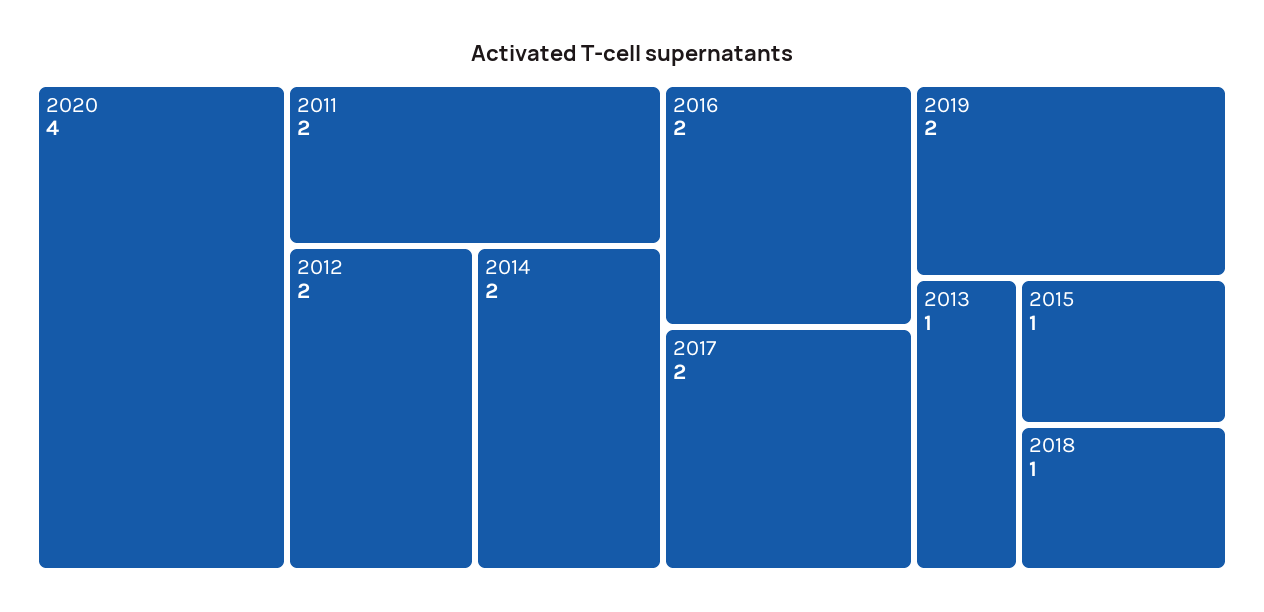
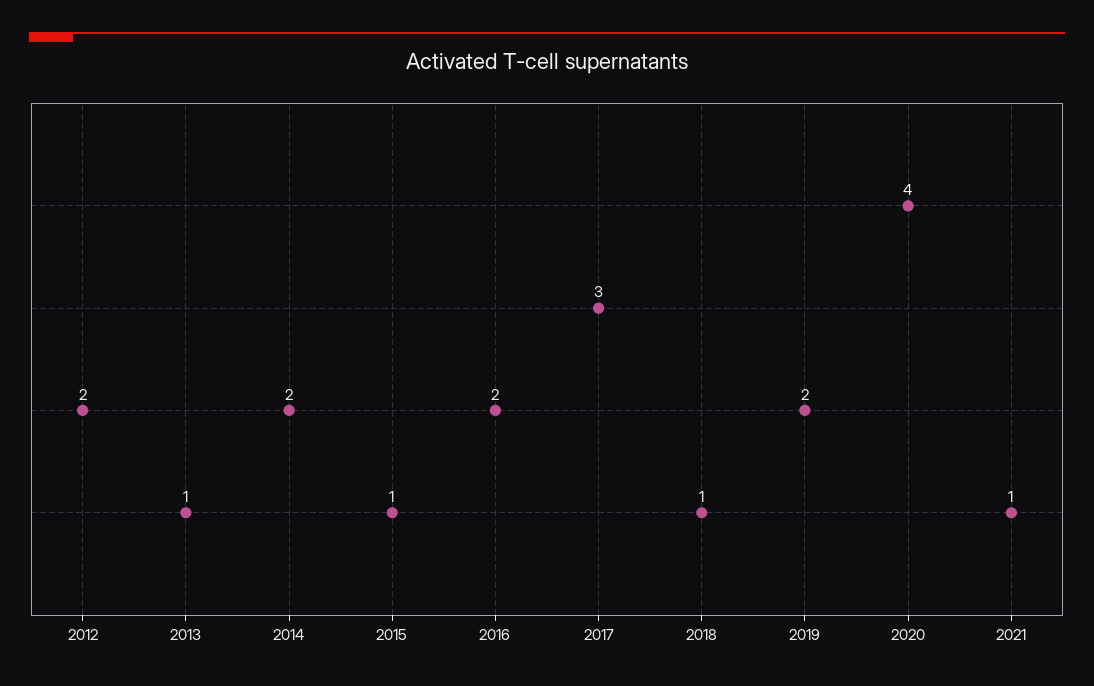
2011: 2 -> none
2017: 2 -> 3
2021: none -> 1

